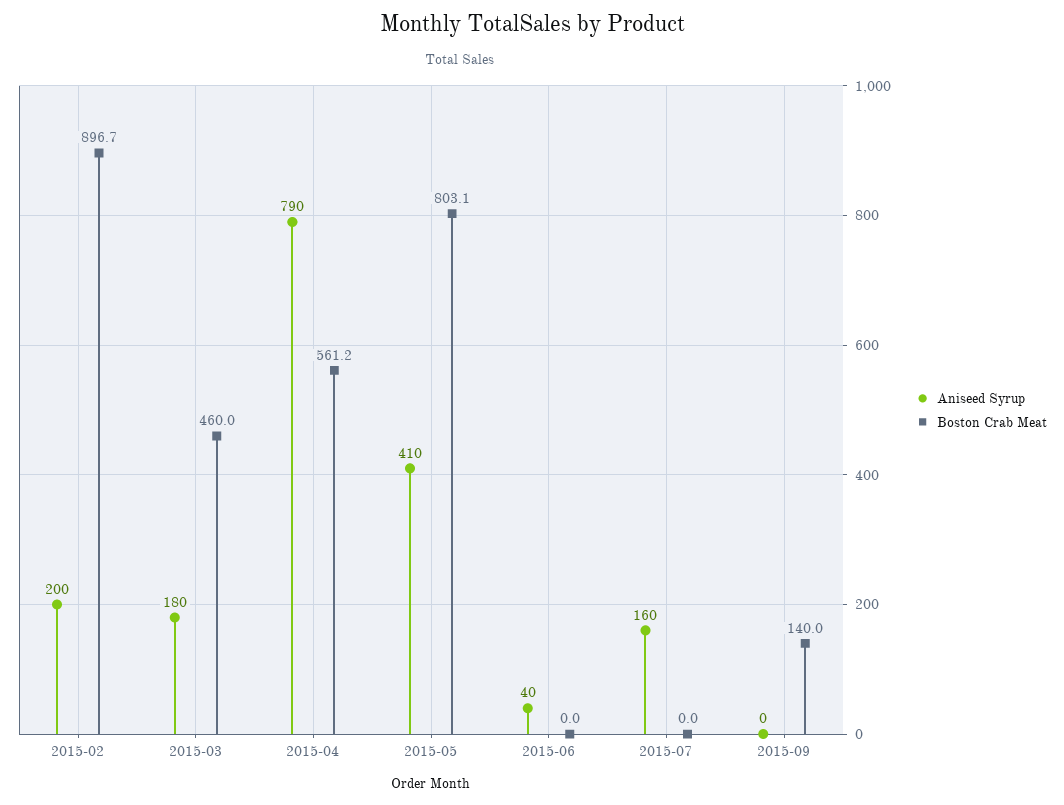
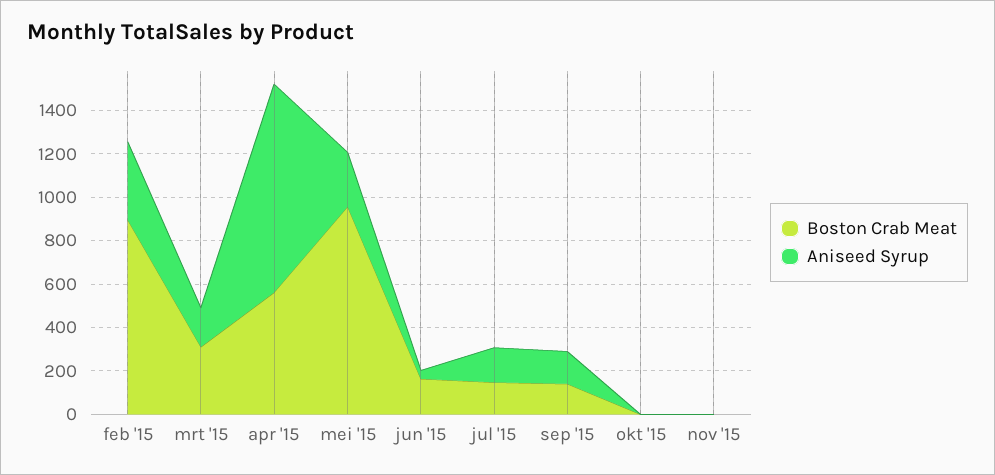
Aniseed Syrup, 2015-02: 200 -> 350
Boston Crab Meat, 2015-03: 460 -> 300
Aniseed Syrup, 2015-04: 790 -> 950
Aniseed Syrup, 2015-05: 410 -> 250
Boston Crab Meat, 2015-05: 803.1 -> 950
Boston Crab Meat, 2015-06: 0 -> 150
Boston Crab Meat, 2015-07: 0 -> 150
Aniseed Syrup, 2015-09: 0 -> 150
Boston Crab Meat, okt '15: none -> 0
Aniseed Syrup, okt '15: none -> 0
Boston Crab Meat, nov '15: none -> 0
Aniseed Syrup, nov '15: none -> 0

